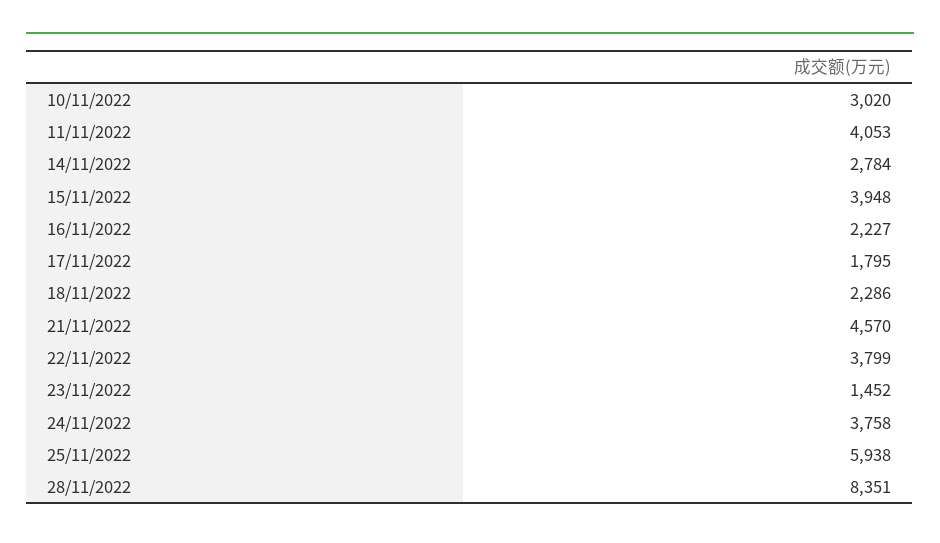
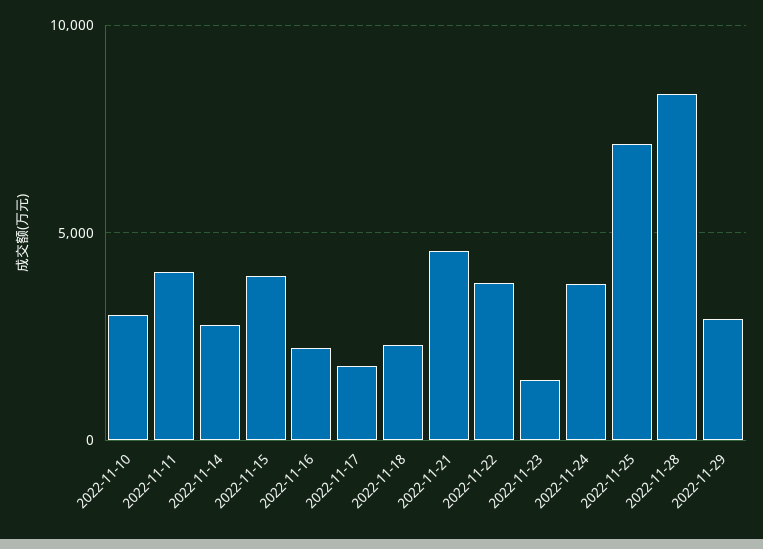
25/11/2022: 5938 -> 7000
2022-11-29: none -> 3000

